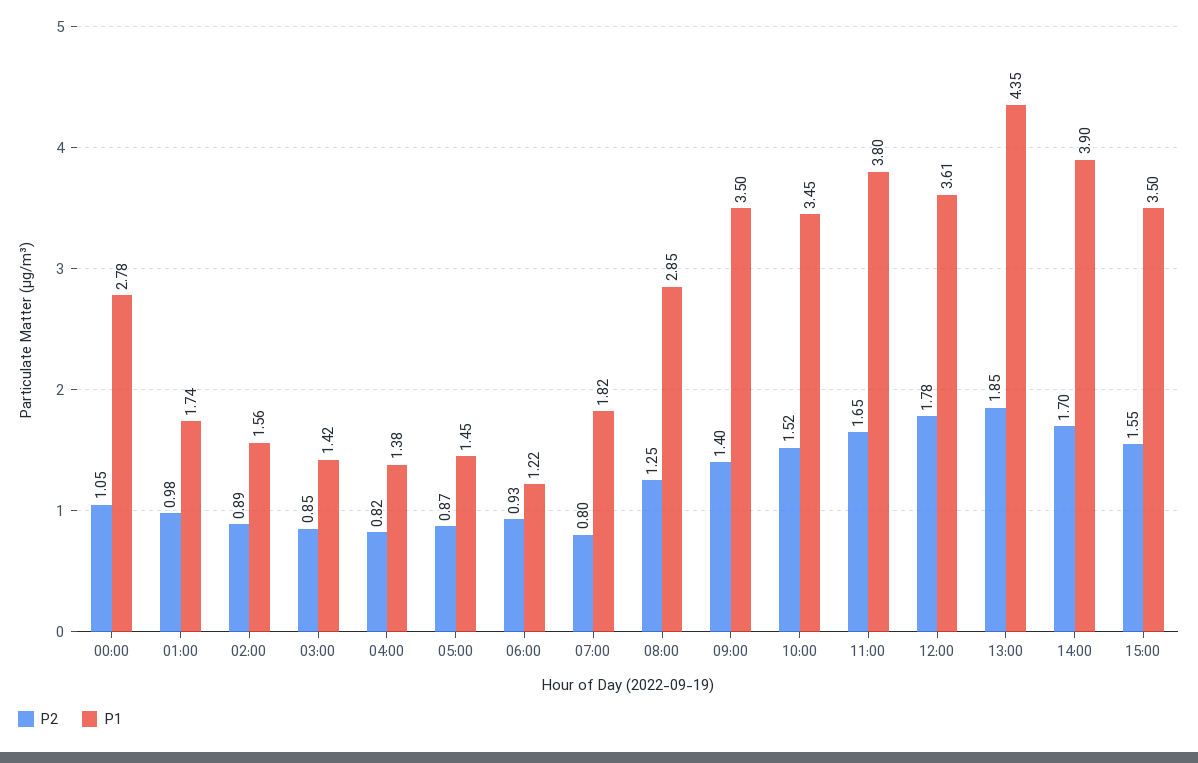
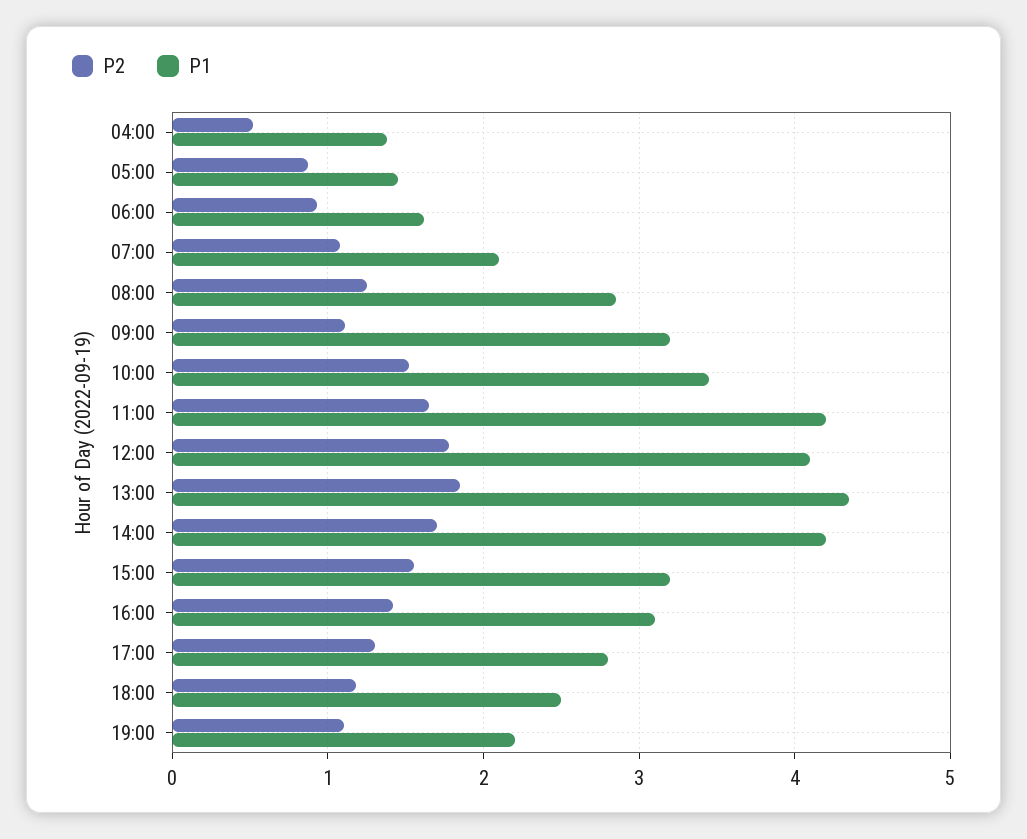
P2, 00:00: 1.05 -> none
P1, 00:00: 2.78 -> none
P2, 01:00: 0.98 -> none
P1, 01:00: 1.74 -> none
P2, 02:00: 0.89 -> none
P1, 02:00: 1.56 -> none
P2, 03:00: 0.85 -> none
P1, 03:00: 1.42 -> none
P2, 04:00: 0.82 -> 0.5
P1, 06:00: 1.22 -> 1.6
P2, 07:00: 0.8 -> 1.1
P1, 07:00: 1.82 -> 2.1
P2, 09:00: 1.4 -> 1.1
P1, 09:00: 3.5 -> 3.2
P1, 11:00: 3.8 -> 4.2
P1, 12:00: 3.61 -> 4.1
P1, 14:00: 3.9 -> 4.2
P1, 15:00: 3.5 -> 3.2
P2, 16:00: none -> 1.4
P1, 16:00: none -> 3.1
P2, 17:00: none -> 1.3
P1, 17:00: none -> 2.8
P2, 18:00: none -> 1.2
P1, 18:00: none -> 2.5
P2, 19:00: none -> 1.1
P1, 19:00: none -> 2.2

